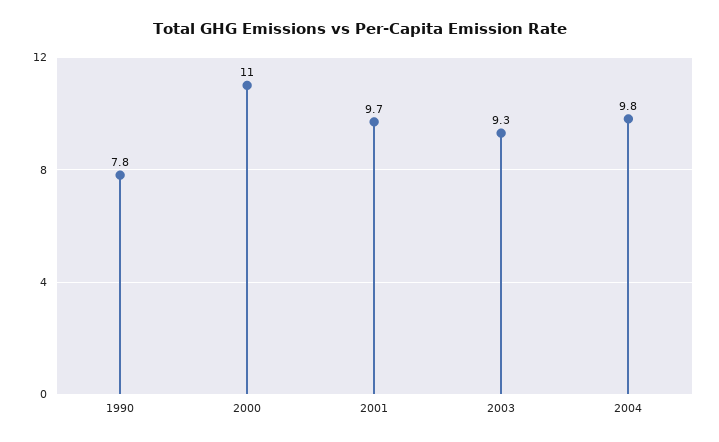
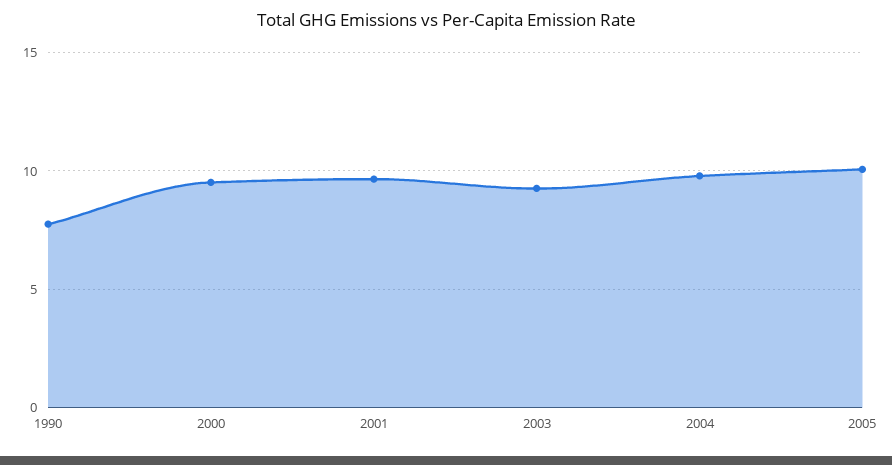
2000: 11 -> 9.5
2005: none -> 10

